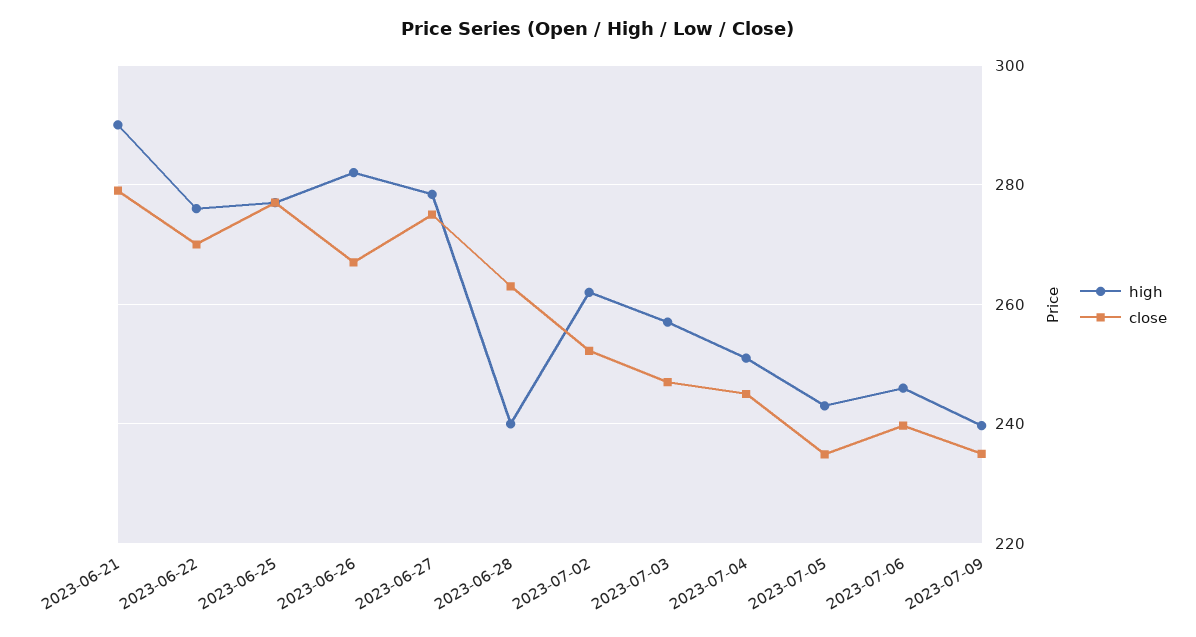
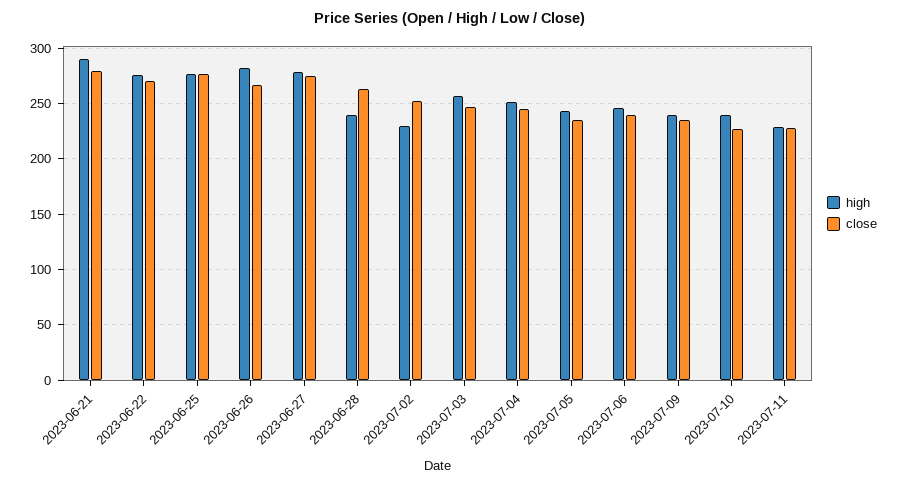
high, 2023-07-02: 262 -> 230
high, 2023-07-10: none -> 240
close, 2023-07-10: none -> 230
high, 2023-07-11: none -> 230
close, 2023-07-11: none -> 230

